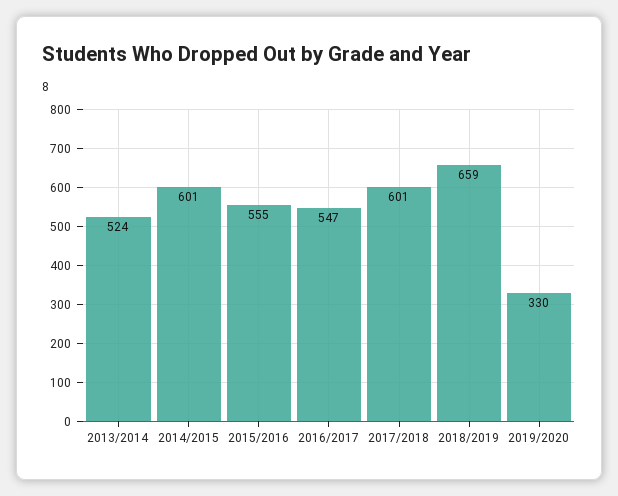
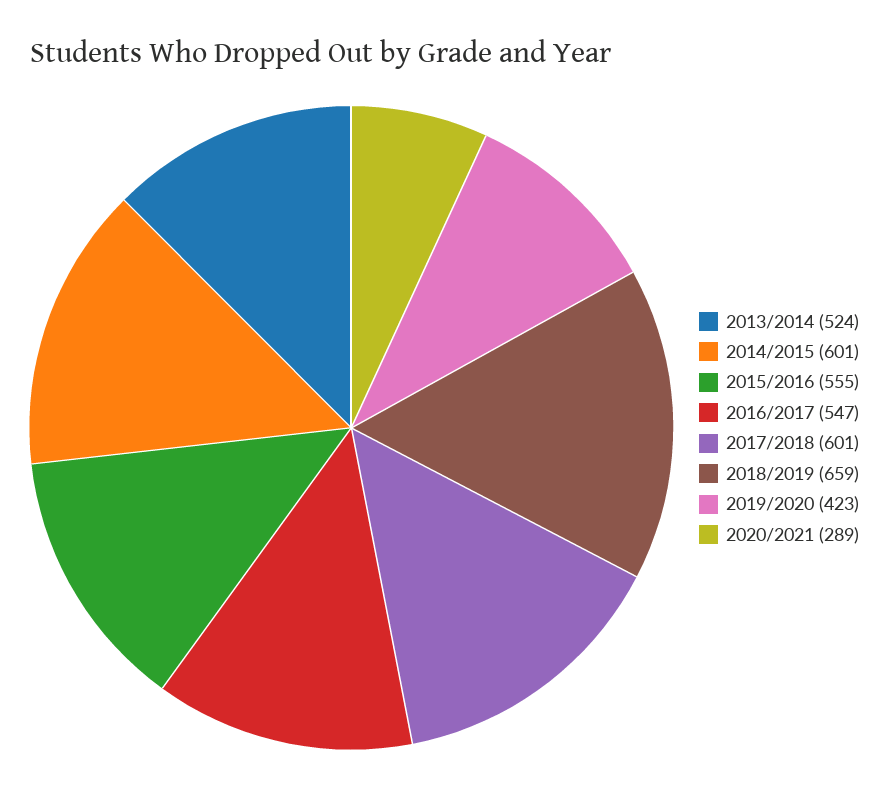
2019/2020: 330 -> 423
2020/2021: none -> 289

